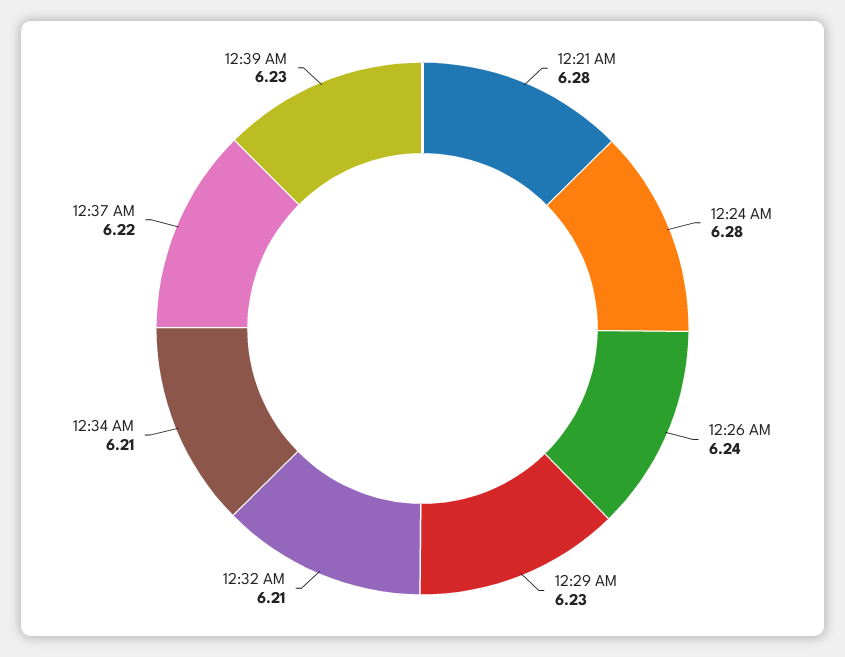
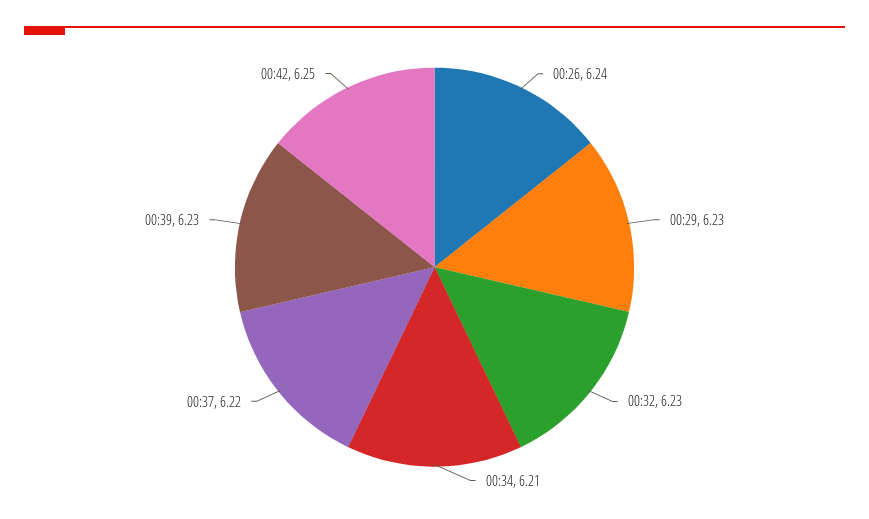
12:21 AM: 6.28 -> none
12:24 AM: 6.28 -> none
12:32 AM: 6.21 -> 6.23
00:42: none -> 6.25

